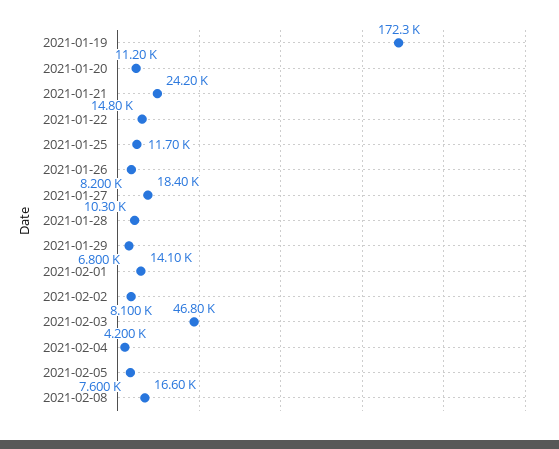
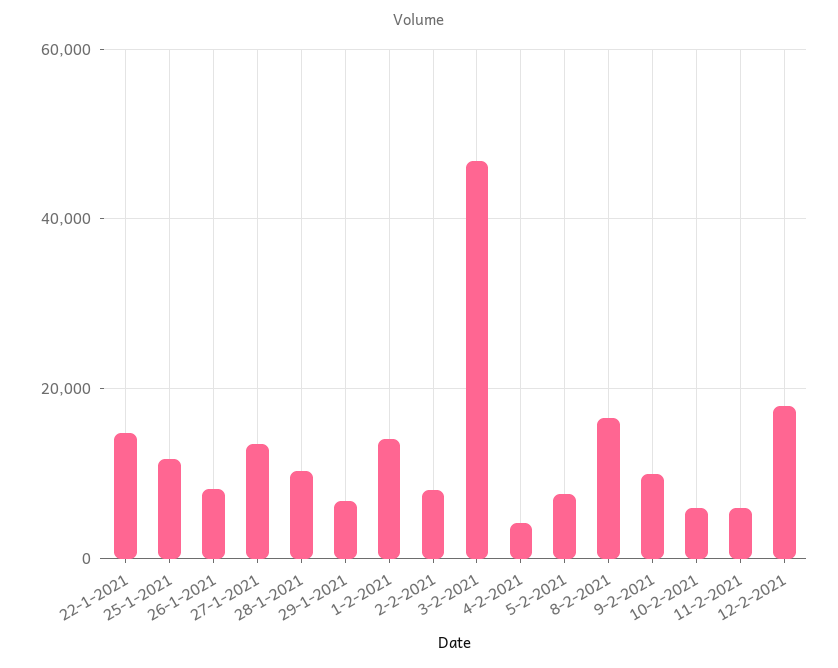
2021-01-19: 172300 -> none
2021-01-20: 11200 -> none
2021-01-21: 24200 -> none
2021-01-27: 18400 -> 14000
9-2-2021: none -> 10000
10-2-2021: none -> 6000
11-2-2021: none -> 6000
12-2-2021: none -> 18000

